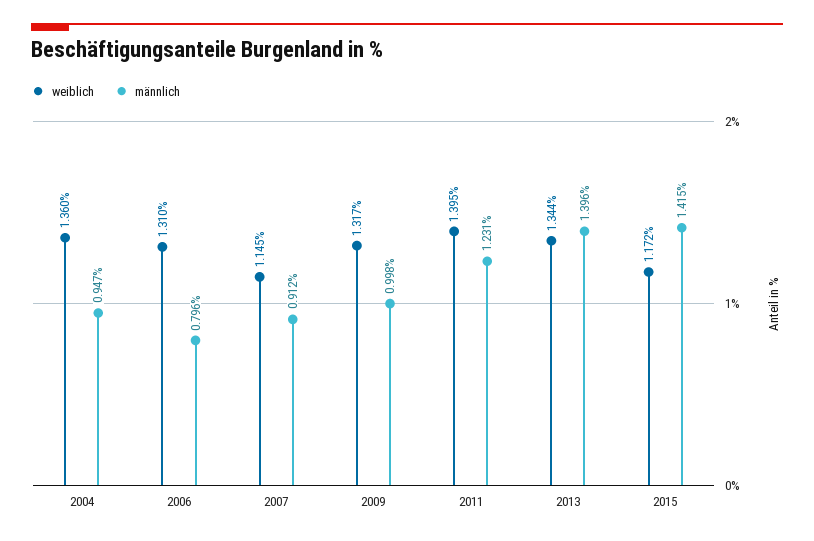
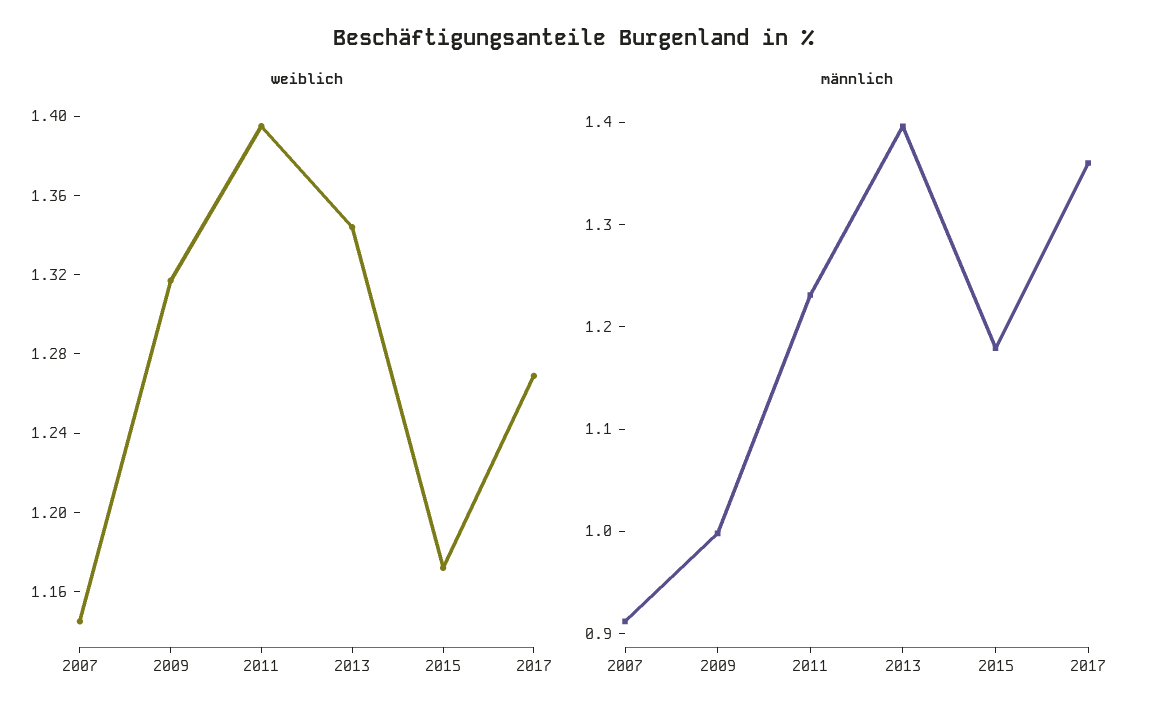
weiblich, 2004: 1.36 -> none
männlich, 2004: 0.947 -> none
weiblich, 2006: 1.31 -> none
männlich, 2006: 0.796 -> none
männlich, 2015: 1.415 -> 1.18
weiblich, 2017: none -> 1.27
männlich, 2017: none -> 1.36

